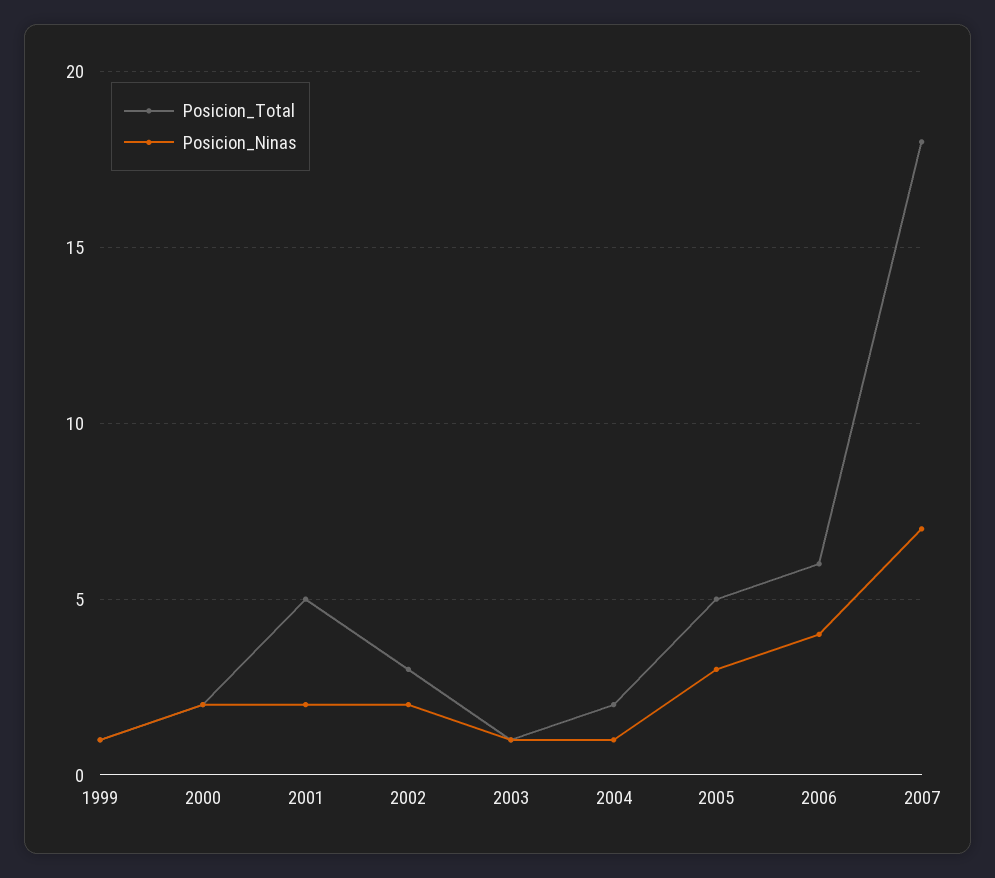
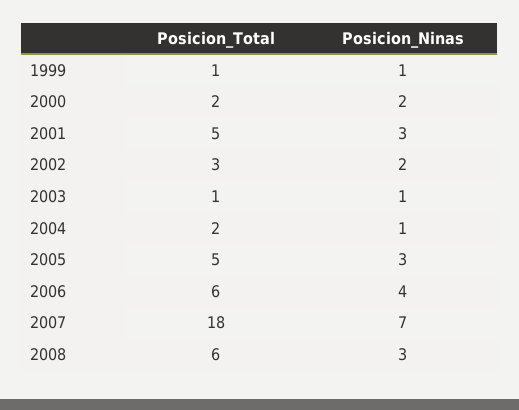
Posicion_Ninas, 2001: 2 -> 3
Posicion_Total, 2008: none -> 6
Posicion_Ninas, 2008: none -> 3

